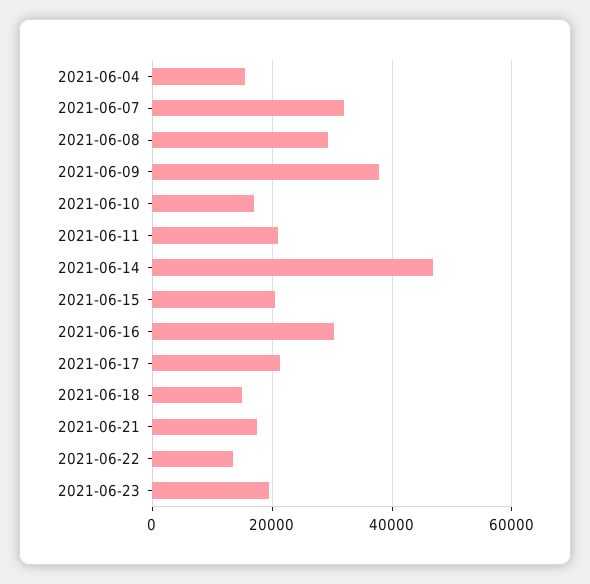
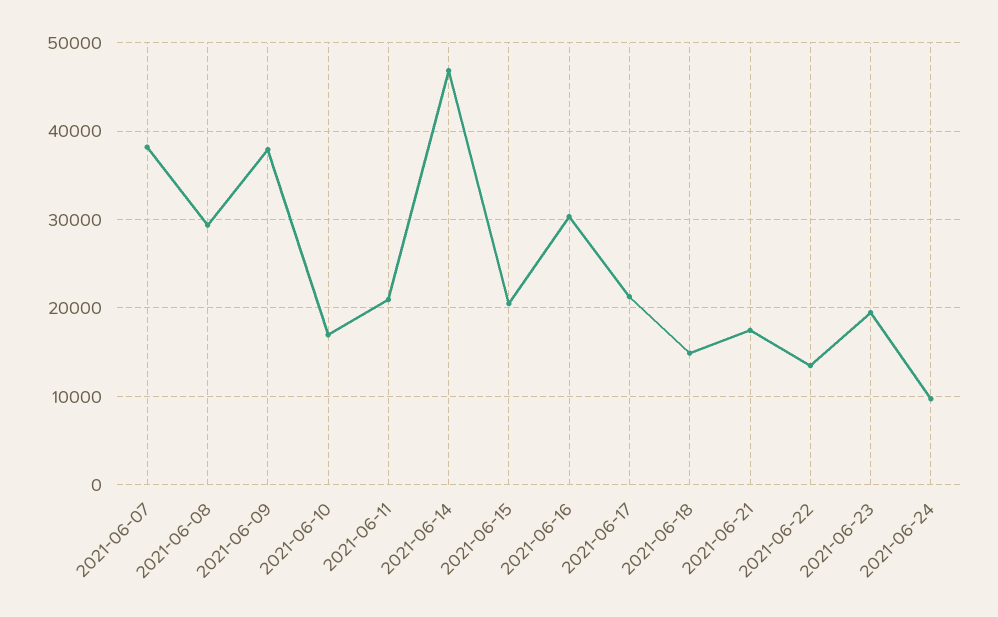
2021-06-04: 16000 -> none
2021-06-07: 32000 -> 38000
2021-06-24: none -> 10000

